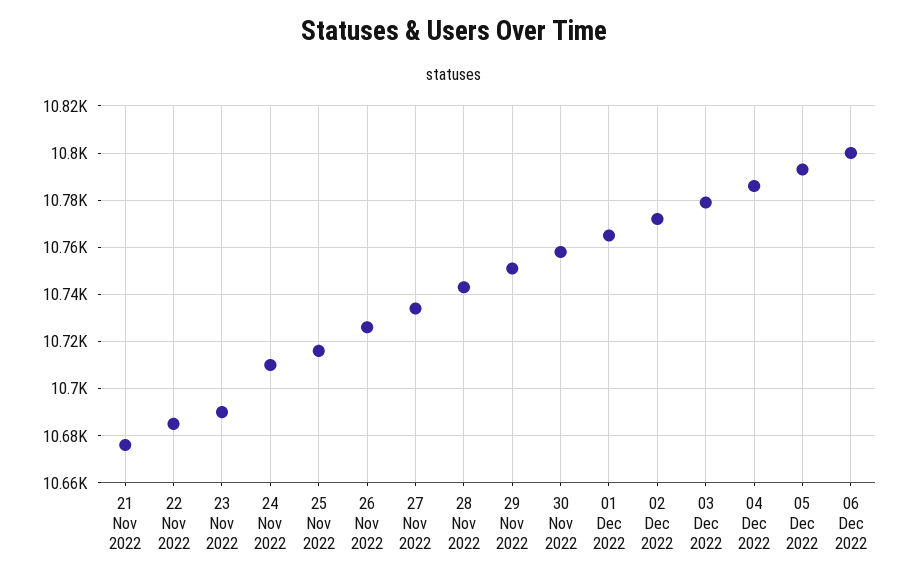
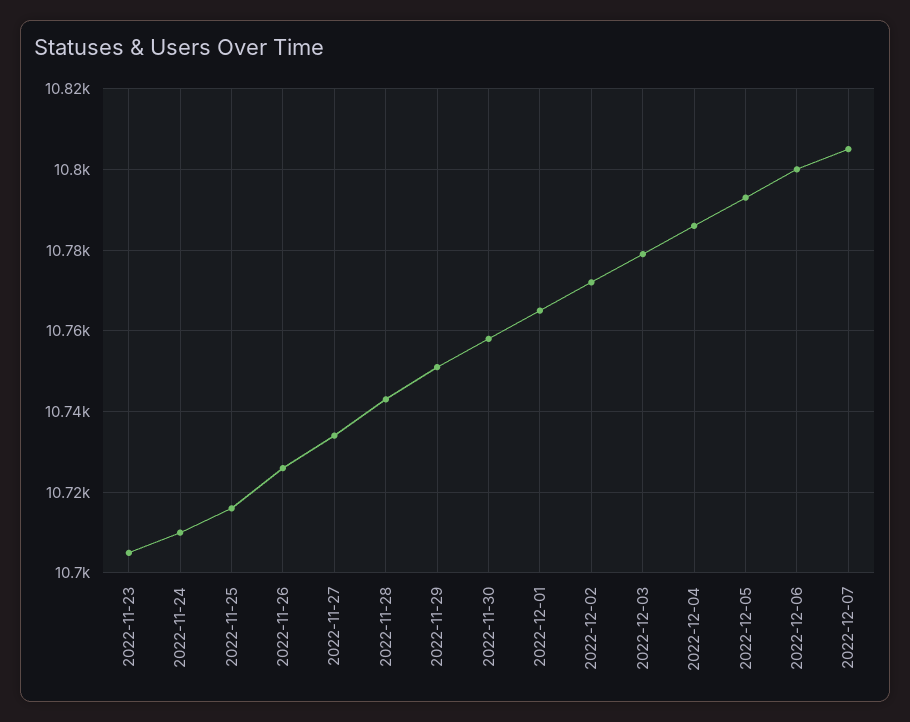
21 Nov 2022: 10675 -> none
22 Nov 2022: 10685 -> none
23 Nov 2022: 10690 -> 10705
2022-12-07: none -> 10805

